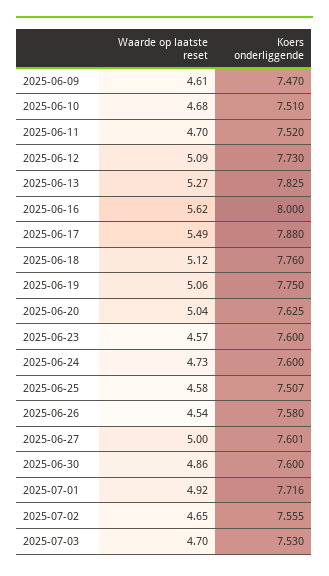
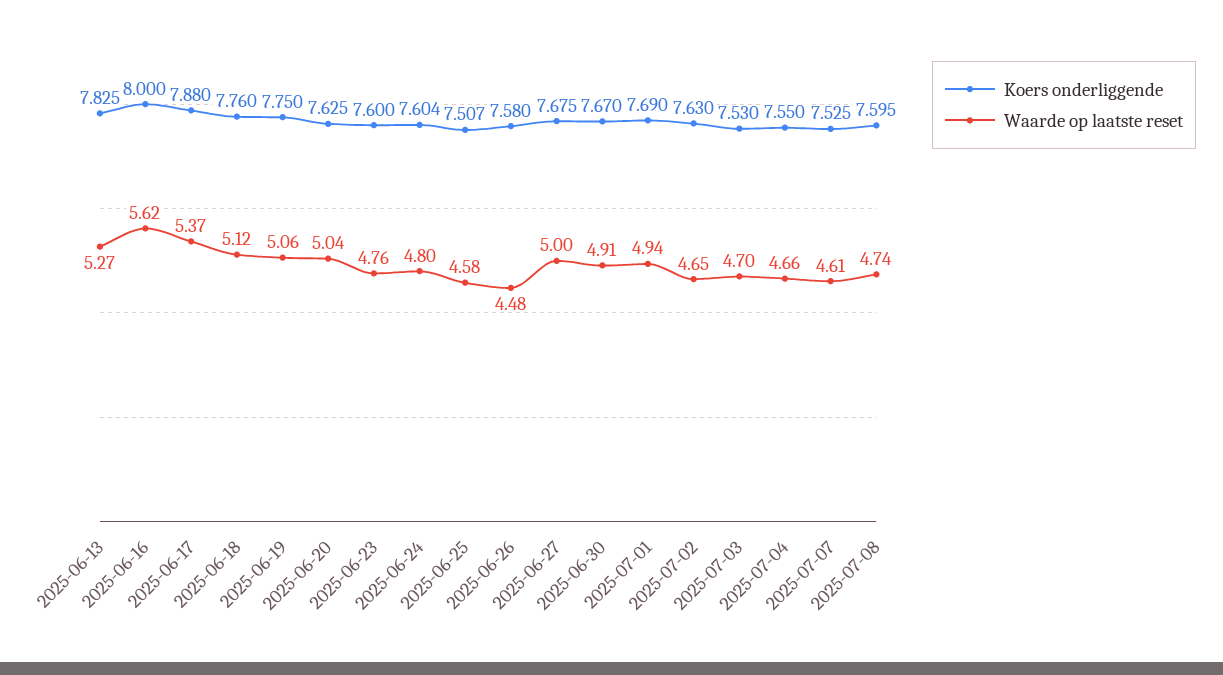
Waarde op laatste reset, 2025-06-09: 4.61 -> none
Koers onderliggende, 2025-06-09: 7.47 -> none
Waarde op laatste reset, 2025-06-10: 4.68 -> none
Koers onderliggende, 2025-06-10: 7.51 -> none
Waarde op laatste reset, 2025-06-11: 4.7 -> none
Koers onderliggende, 2025-06-11: 7.52 -> none
Waarde op laatste reset, 2025-06-12: 5.09 -> none
Koers onderliggende, 2025-06-12: 7.73 -> none
Waarde op laatste reset, 2025-06-17: 5.49 -> 5.37
Waarde op laatste reset, 2025-06-23: 4.57 -> 4.76
Waarde op laatste reset, 2025-06-24: 4.73 -> 4.8
Koers onderliggende, 2025-06-24: 7.6 -> 7.604
Waarde op laatste reset, 2025-06-26: 4.54 -> 4.48
Koers onderliggende, 2025-06-27: 7.601 -> 7.675
Waarde op laatste reset, 2025-06-30: 4.86 -> 4.91
Koers onderliggende, 2025-06-30: 7.6 -> 7.67
Waarde op laatste reset, 2025-07-01: 4.92 -> 4.94
Koers onderliggende, 2025-07-01: 7.716 -> 7.69
Koers onderliggende, 2025-07-02: 7.555 -> 7.63
Koers onderliggende, 2025-07-04: none -> 7.55
Waarde op laatste reset, 2025-07-04: none -> 4.66
Koers onderliggende, 2025-07-07: none -> 7.525
Waarde op laatste reset, 2025-07-07: none -> 4.61
Koers onderliggende, 2025-07-08: none -> 7.595
Waarde op laatste reset, 2025-07-08: none -> 4.74

